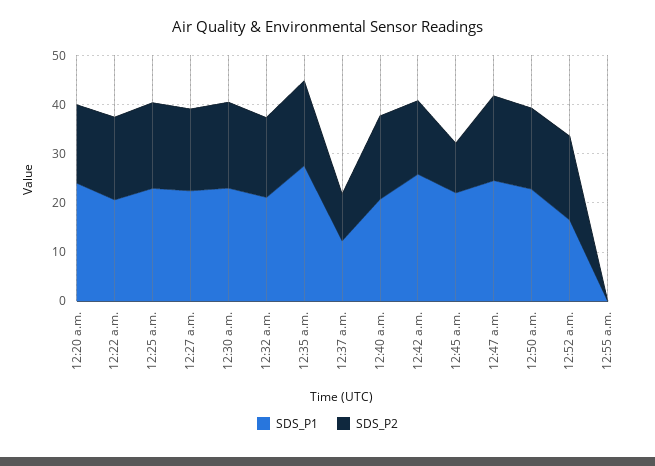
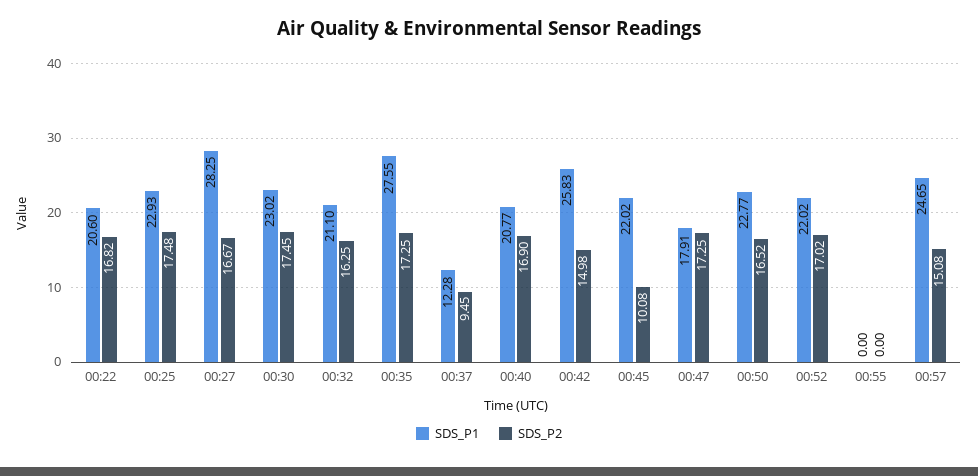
SDS_P1, 12:20 a.m.: 24 -> none
SDS_P2, 12:20 a.m.: 16 -> none
SDS_P1, 12:27 a.m.: 22 -> 28.25
SDS_P1, 12:47 a.m.: 24 -> 17.91
SDS_P1, 12:52 a.m.: 16 -> 22.02
SDS_P1, 00:57: none -> 24.65
SDS_P2, 00:57: none -> 15.08

